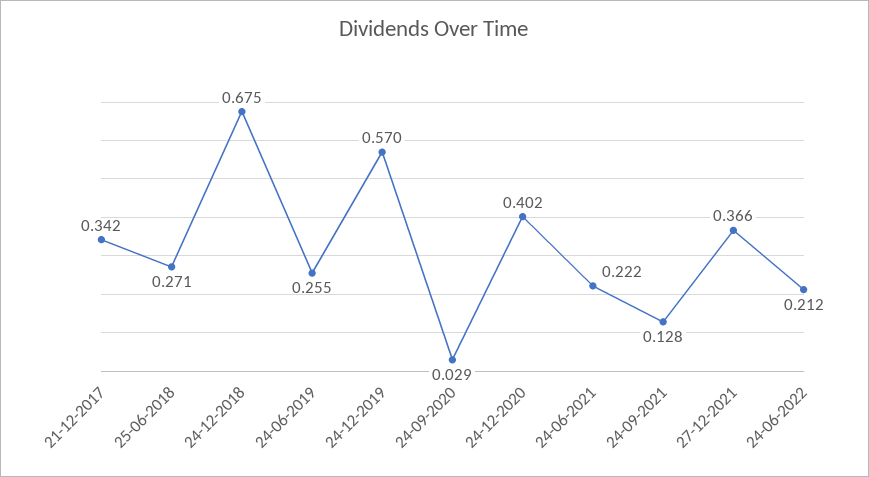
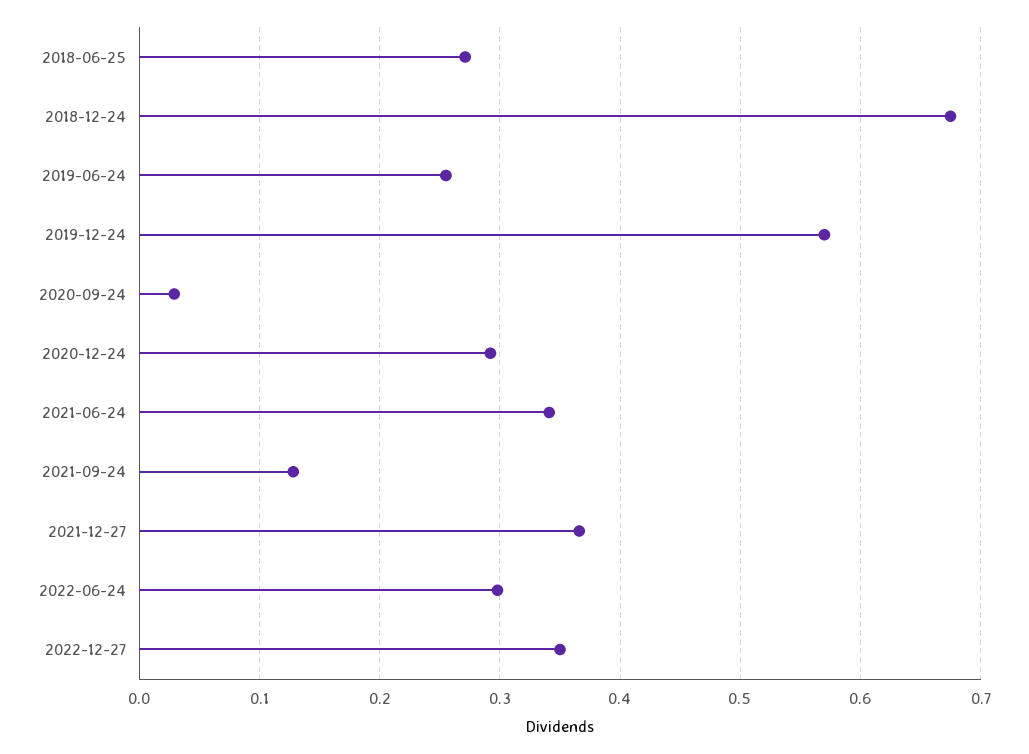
21-12-2017: 0.342 -> none
24-12-2020: 0.402 -> 0.29
24-06-2021: 0.222 -> 0.34
24-06-2022: 0.212 -> 0.3
2022-12-27: none -> 0.35

